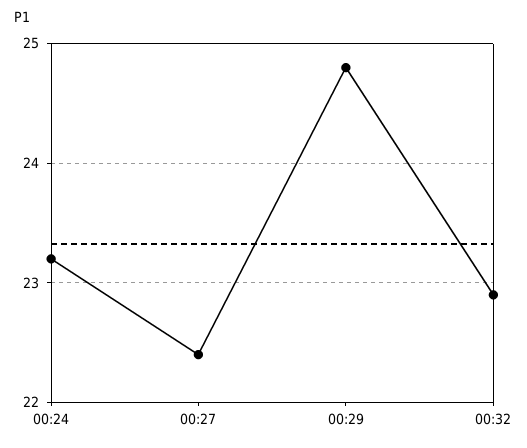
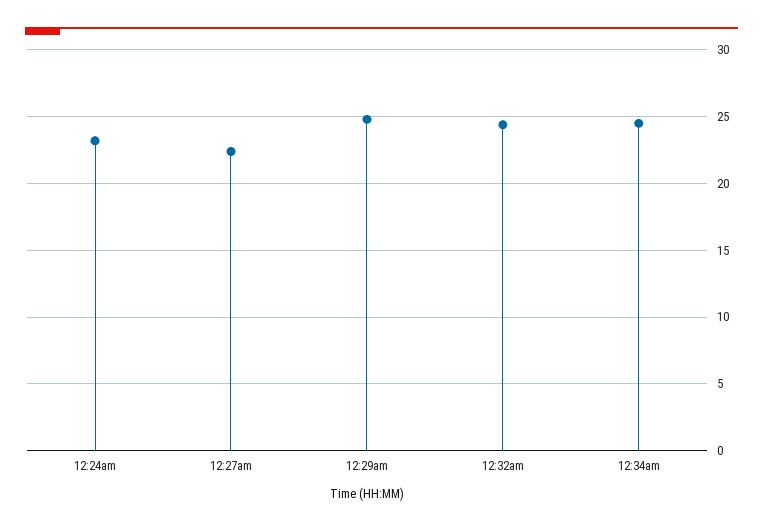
00:32: 22.9 -> 24.5
12:34am: none -> 24.5

